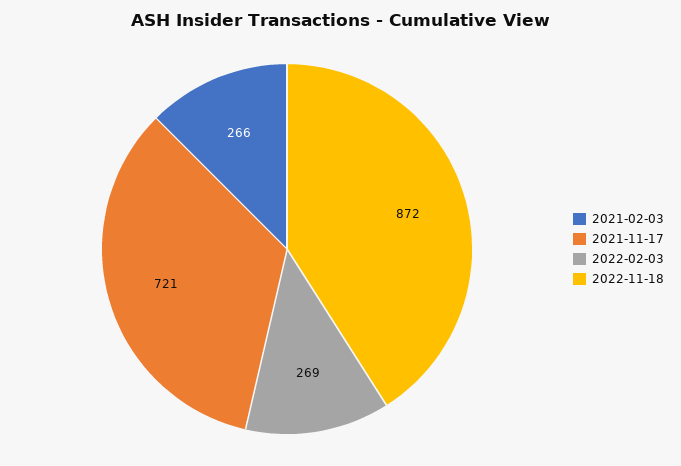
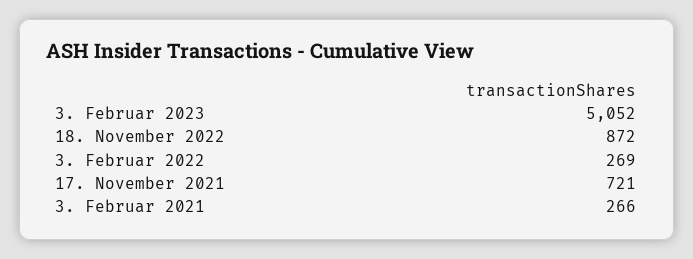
3. Februar 2023: none -> 5052

